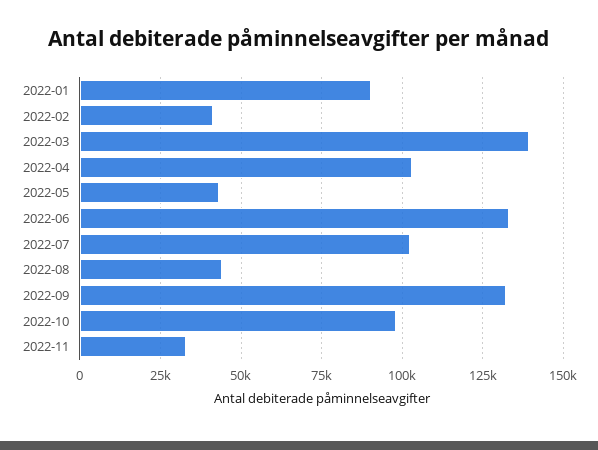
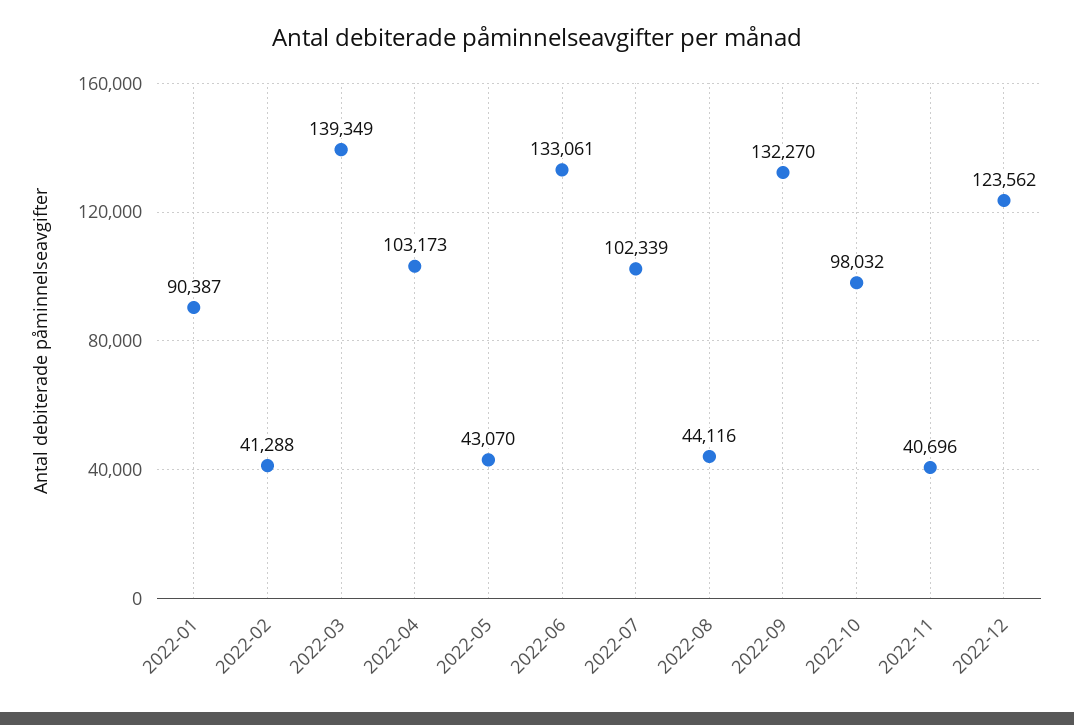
2022-11: 32500 -> 40696
2022-12: none -> 123562

